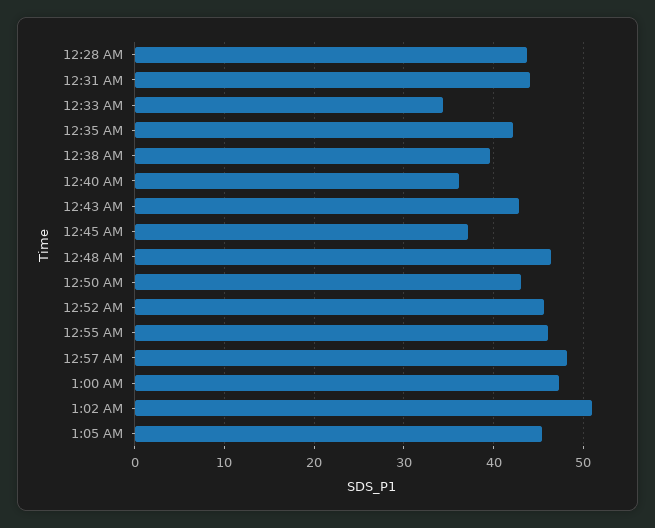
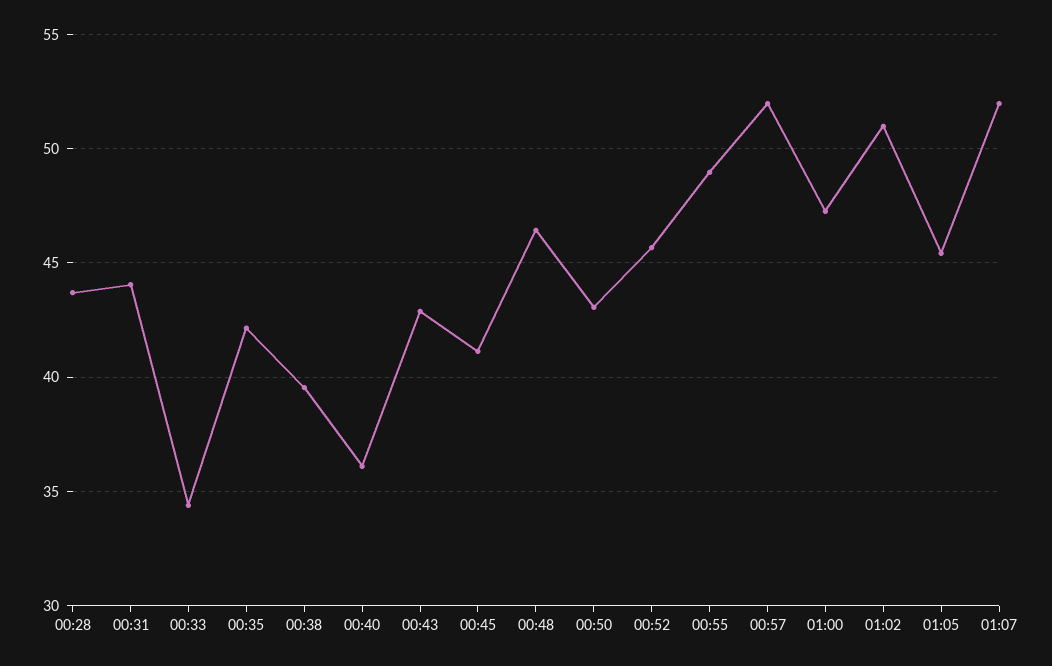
12:45 AM: 37 -> 41
12:55 AM: 46 -> 49
12:57 AM: 48 -> 52
01:07: none -> 52

